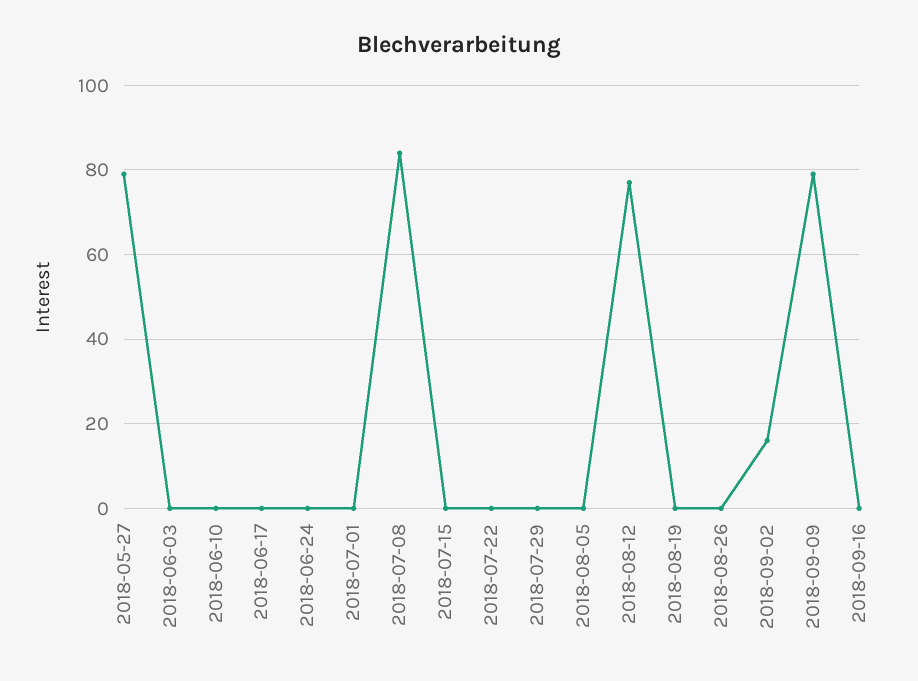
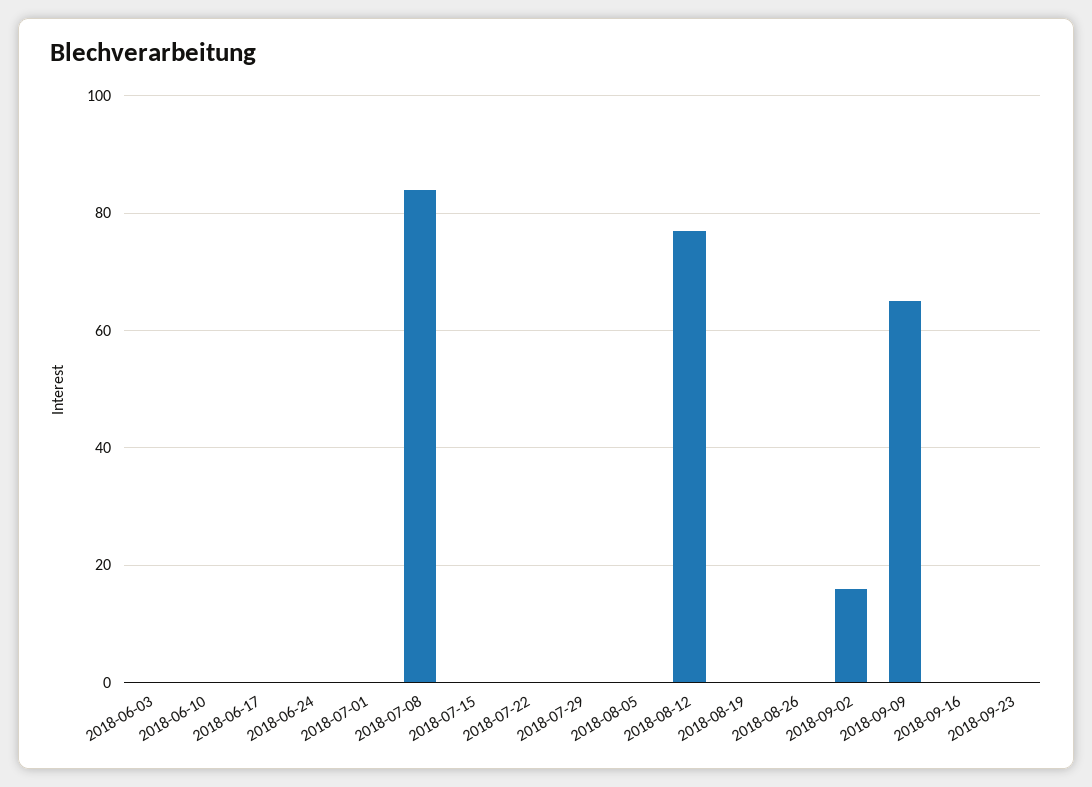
2018-05-27: 80 -> none
2018-09-09: 80 -> 65
2018-09-23: none -> 0

